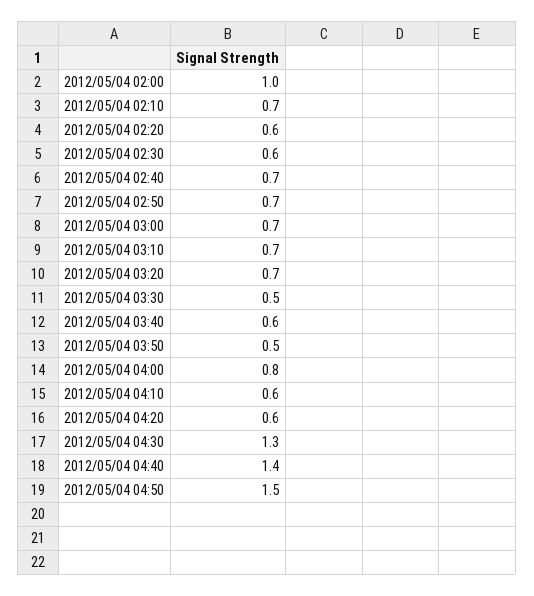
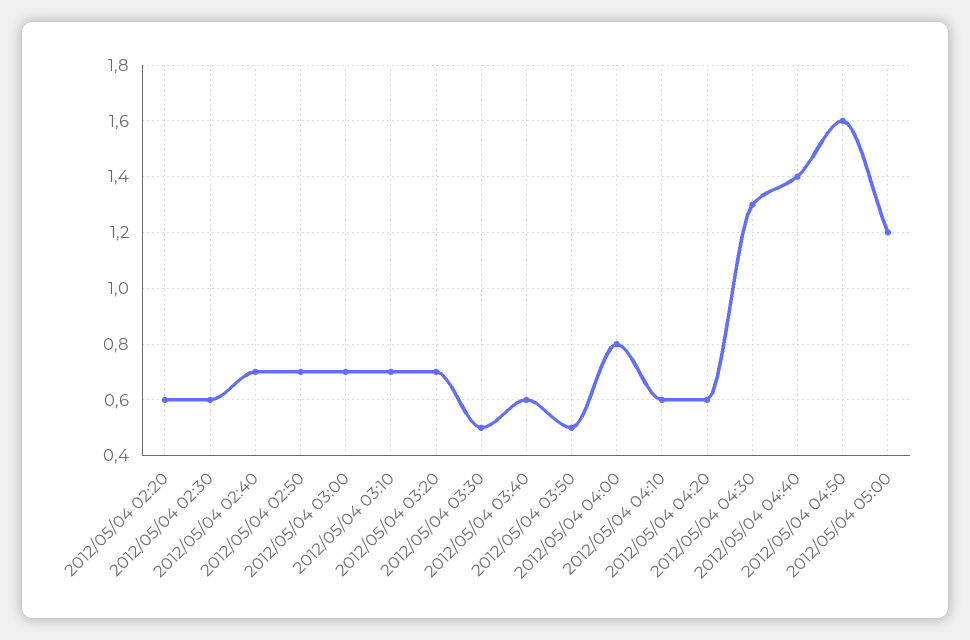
2012/05/04 02:00: 1 -> none
2012/05/04 02:10: 0.7 -> none
2012/05/04 04:50: 1.5 -> 1.6
2012/05/04 05:00: none -> 1.2

